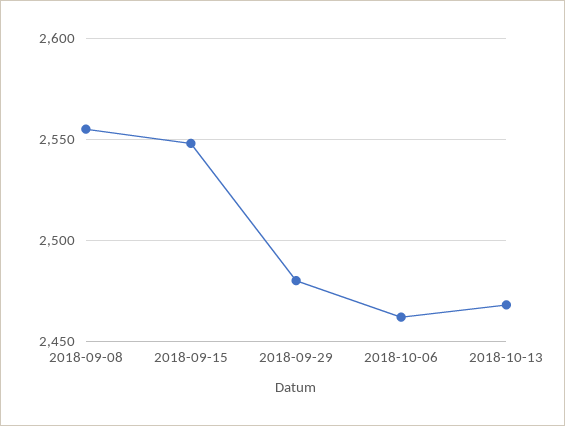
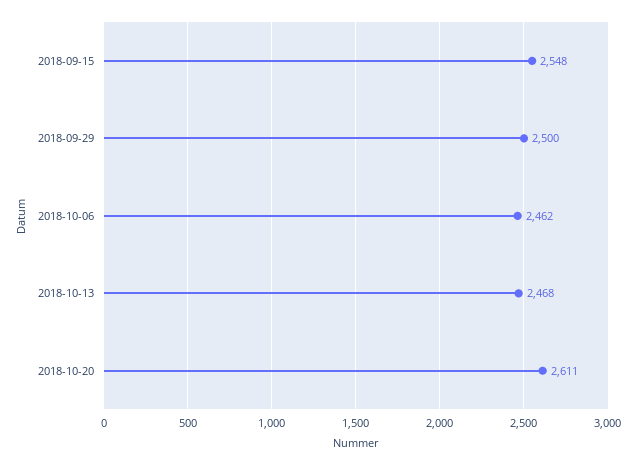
2018-09-08: 2555 -> none
2018-09-29: 2480 -> 2500
2018-10-20: none -> 2611

